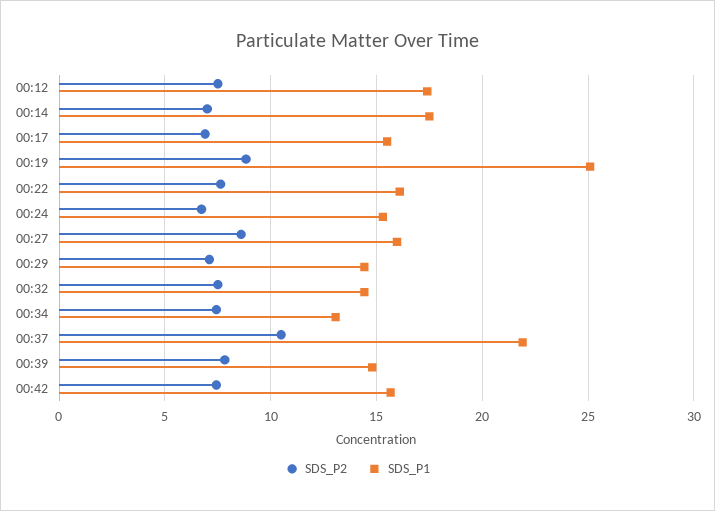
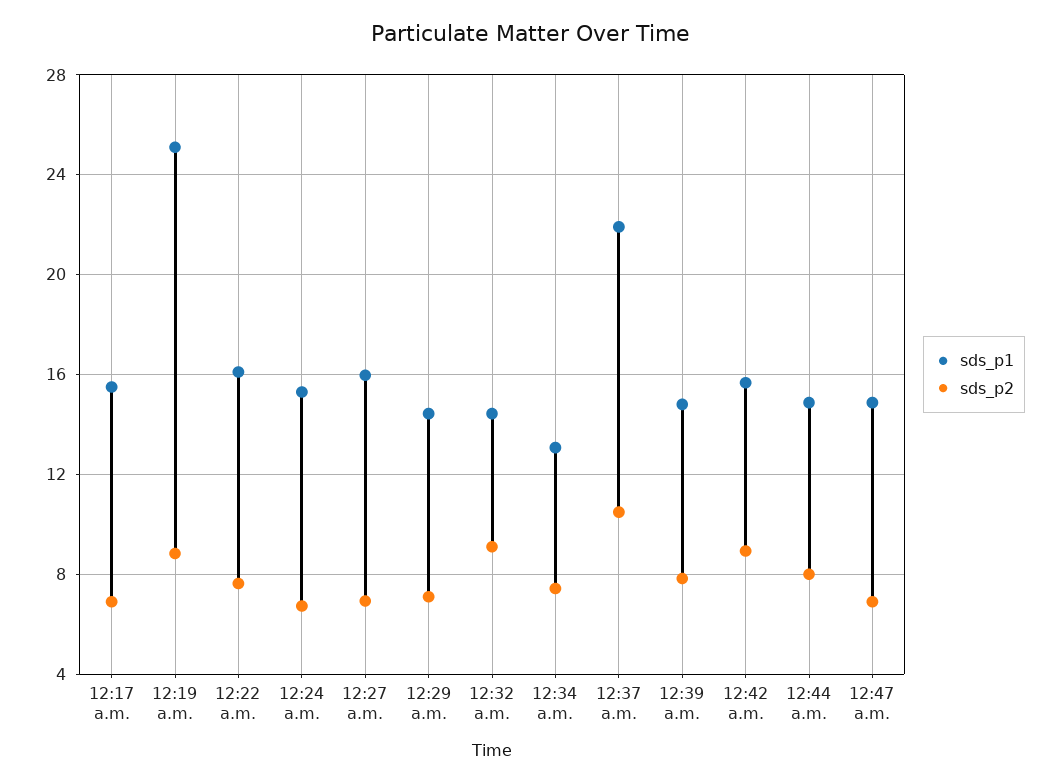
SDS_P2, 00:12: 7.5 -> none
SDS_P1, 00:12: 17.5 -> none
SDS_P2, 00:14: 7 -> none
SDS_P1, 00:14: 17.5 -> none
SDS_P2, 00:27: 8.5 -> 7
SDS_P2, 00:32: 7.5 -> 9
SDS_P2, 00:42: 7.5 -> 9
SDS_P1, 12:44 a.m.: none -> 15
SDS_P2, 12:44 a.m.: none -> 8
SDS_P1, 12:47 a.m.: none -> 15
SDS_P2, 12:47 a.m.: none -> 7

